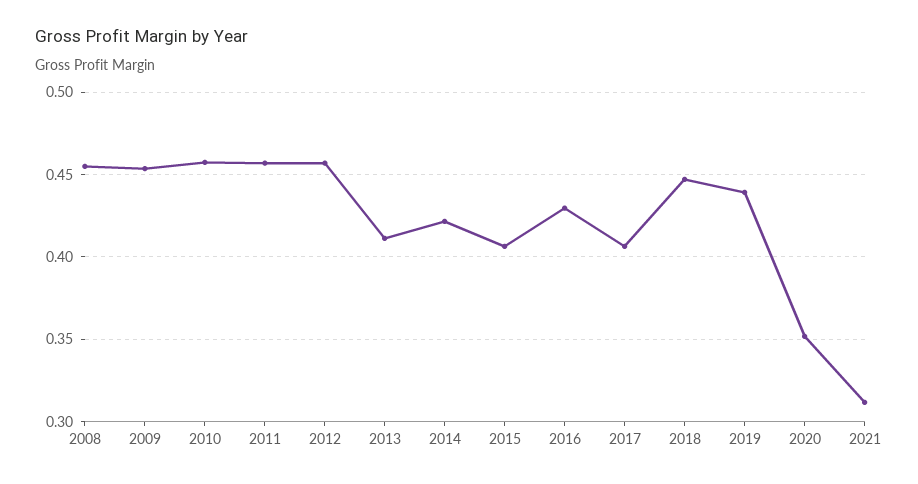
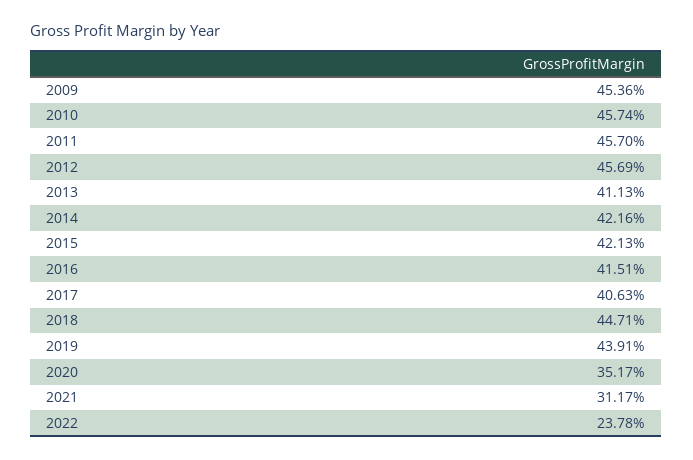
2008: 0.455 -> none
2015: 0.405 -> 0.4213
2016: 0.43 -> 0.4151
2022: none -> 0.2378

